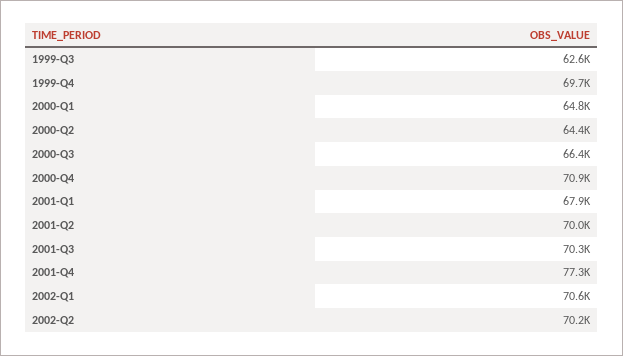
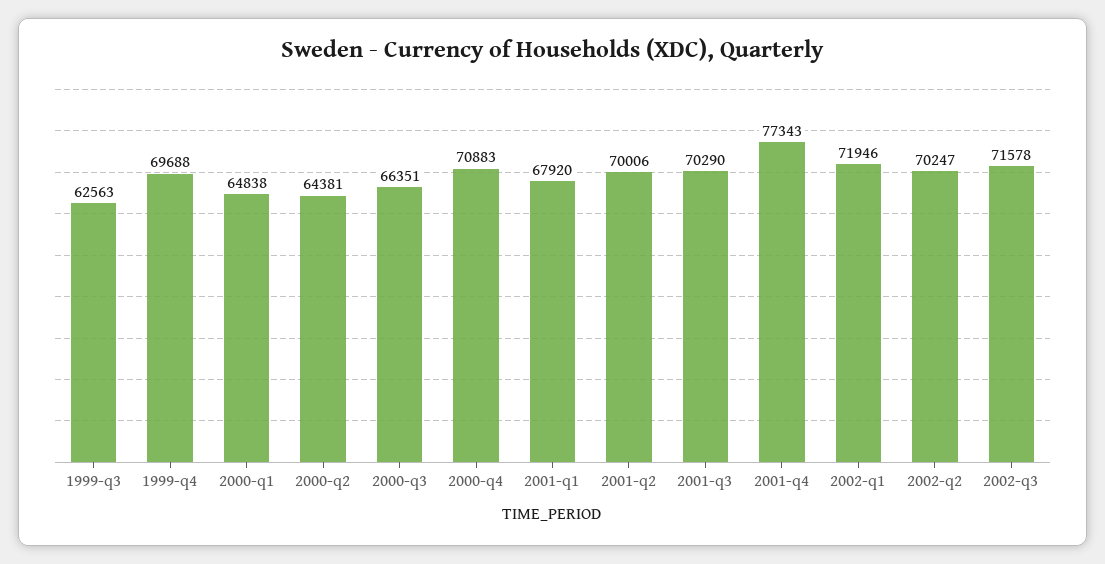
2002-Q1: 70600 -> 71946
2002-q3: none -> 71578

